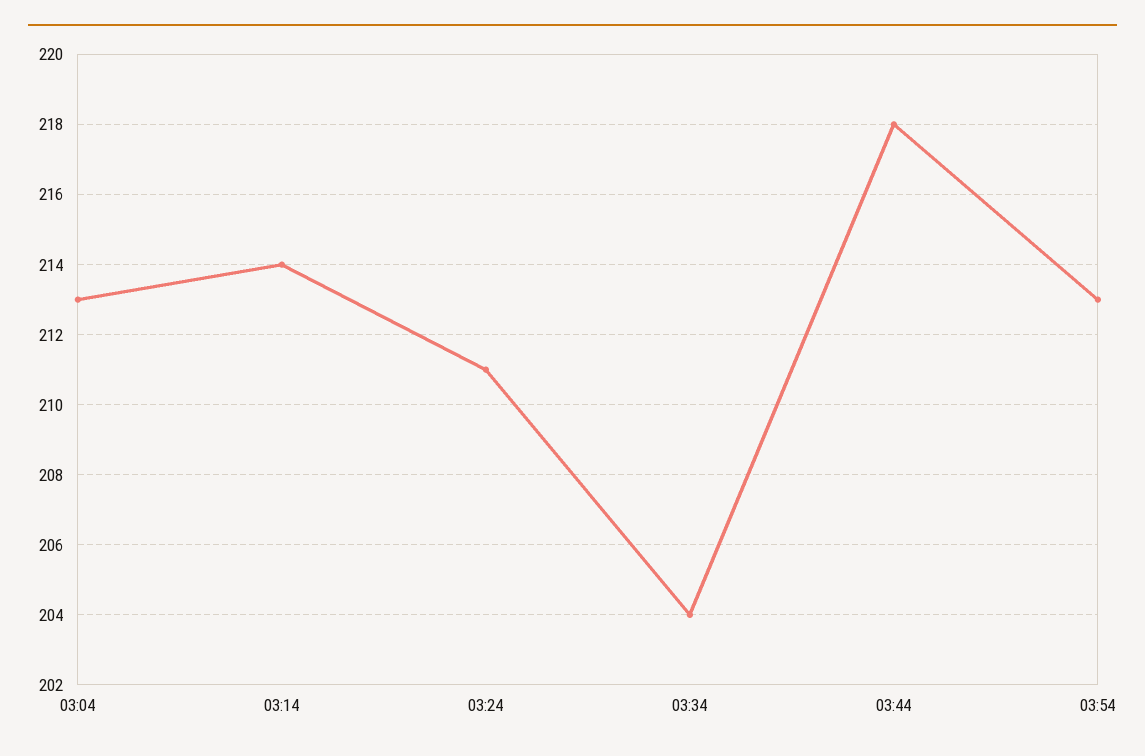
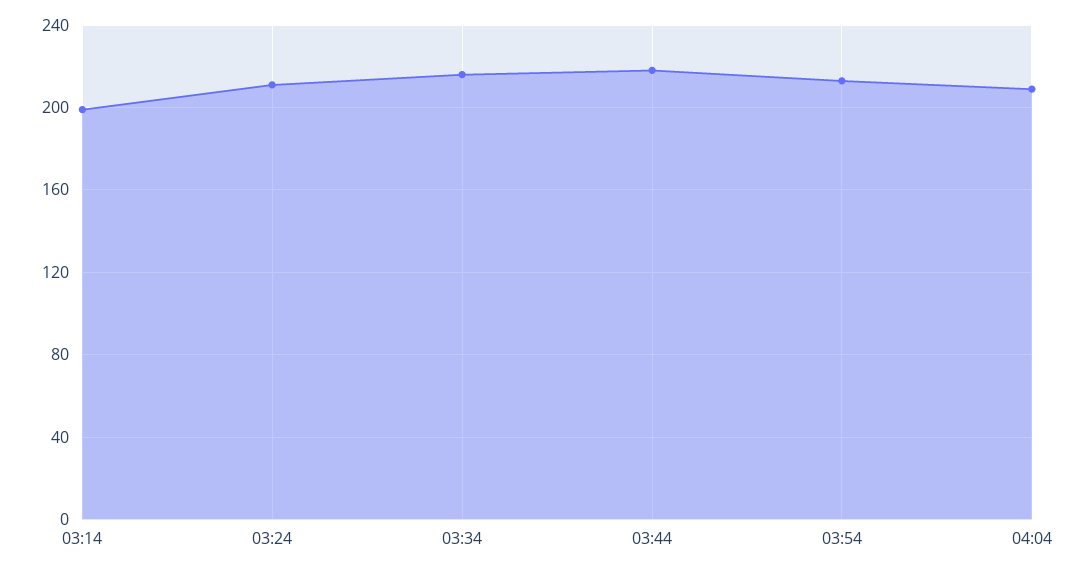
03:04: 213 -> none
03:14: 214 -> 200
03:34: 204 -> 215
04:04: none -> 210

